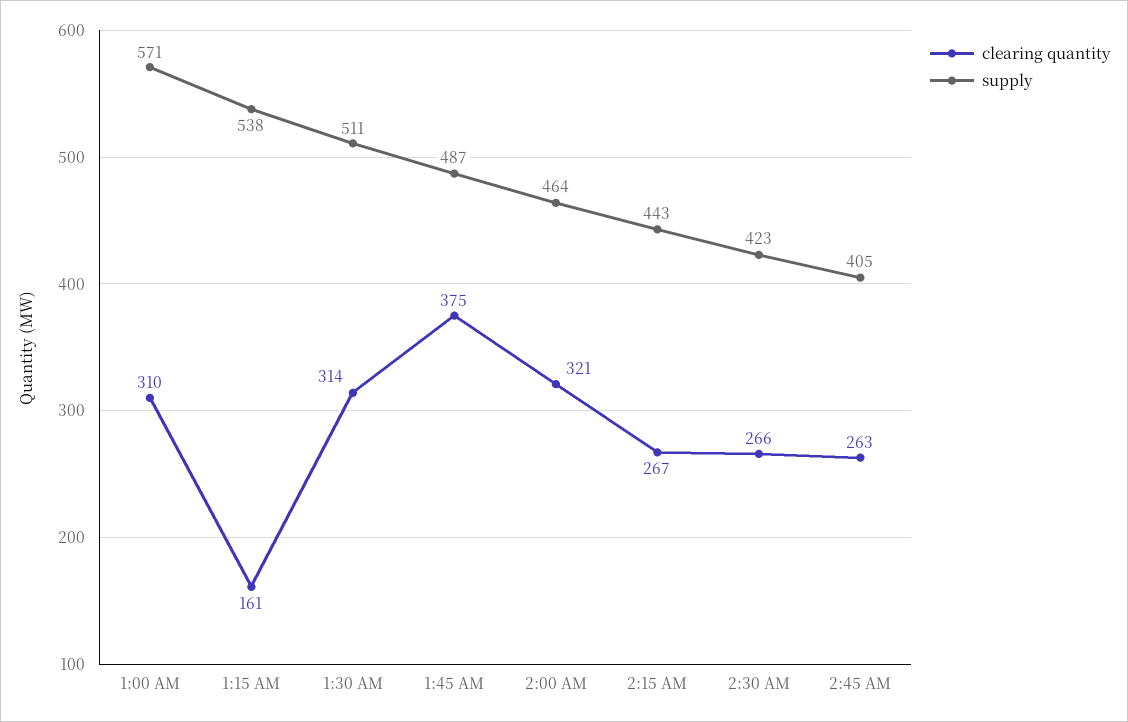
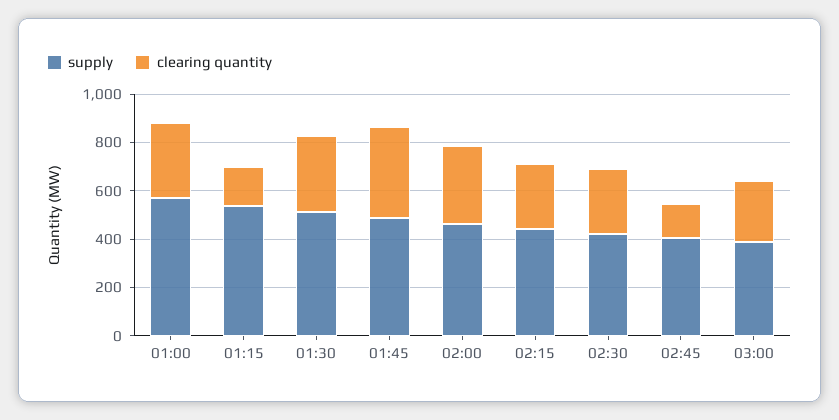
clearing quantity, 2:45 AM: 263 -> 150
supply, 03:00: none -> 400
clearing quantity, 03:00: none -> 250

